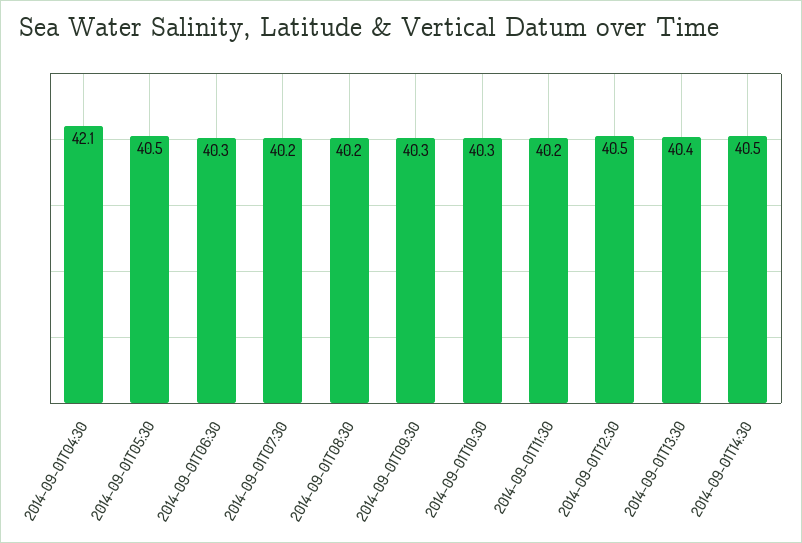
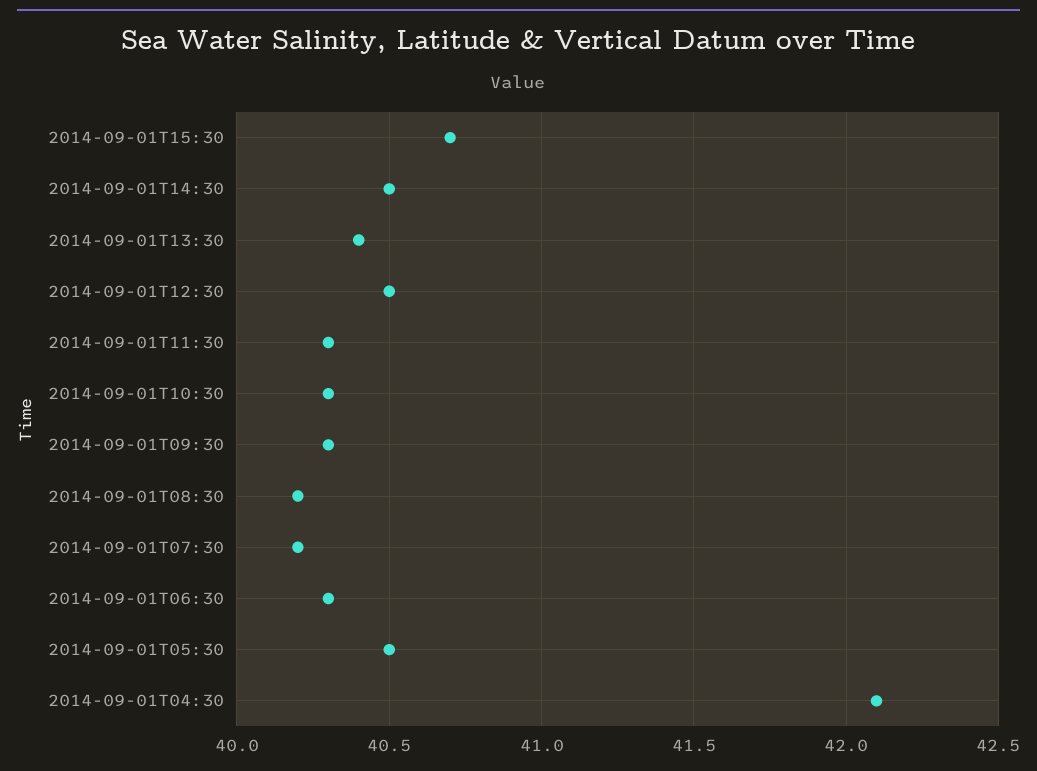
2014-09-01T11:30: 40.2 -> 40.3
2014-09-01T15:30: none -> 40.7

